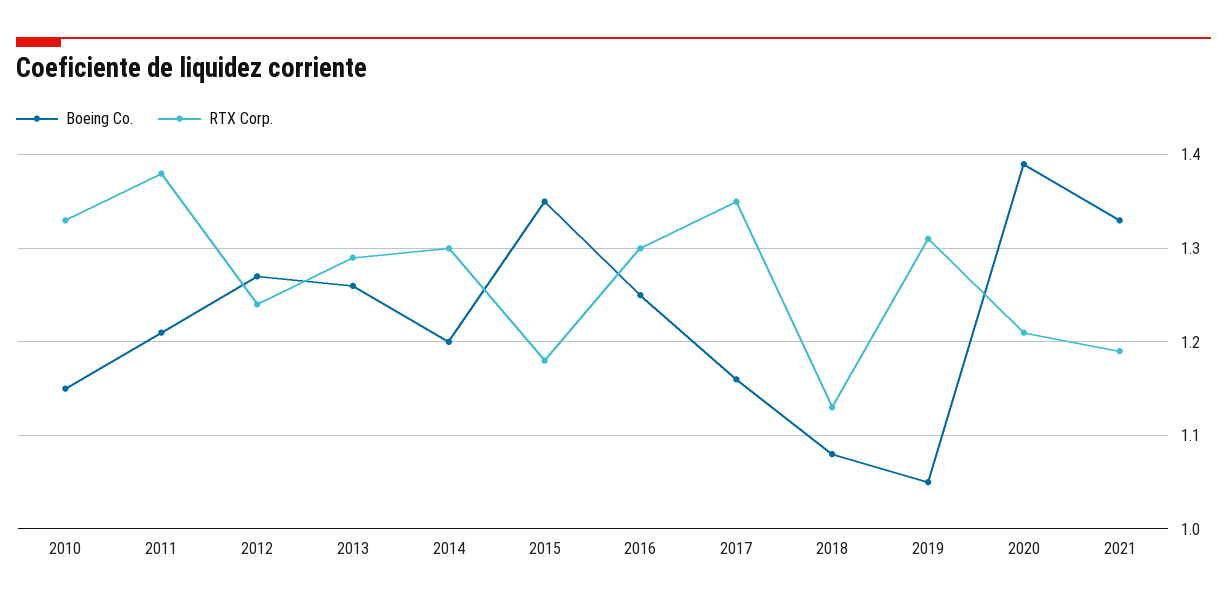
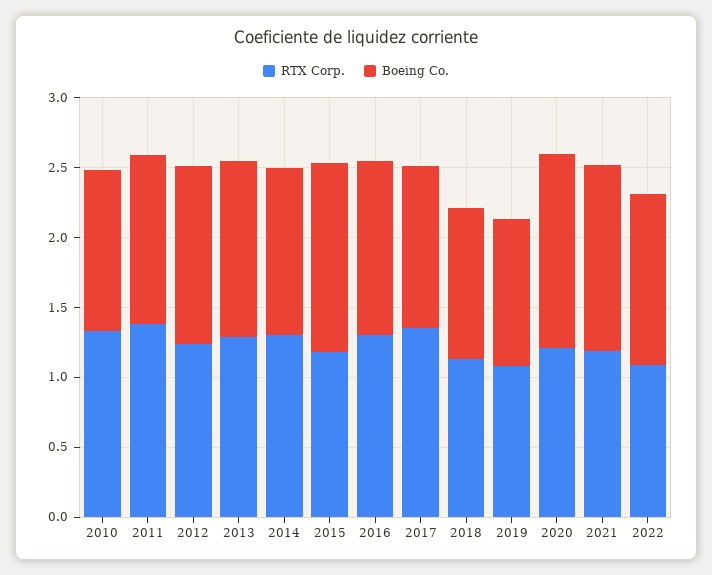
RTX Corp., 2019: 1.31 -> 1.1
RTX Corp., 2022: none -> 1.1
Boeing Co., 2022: none -> 1.2

